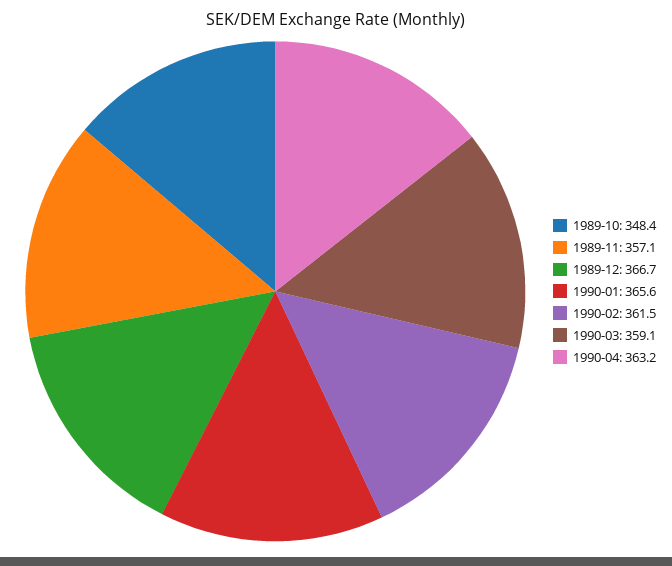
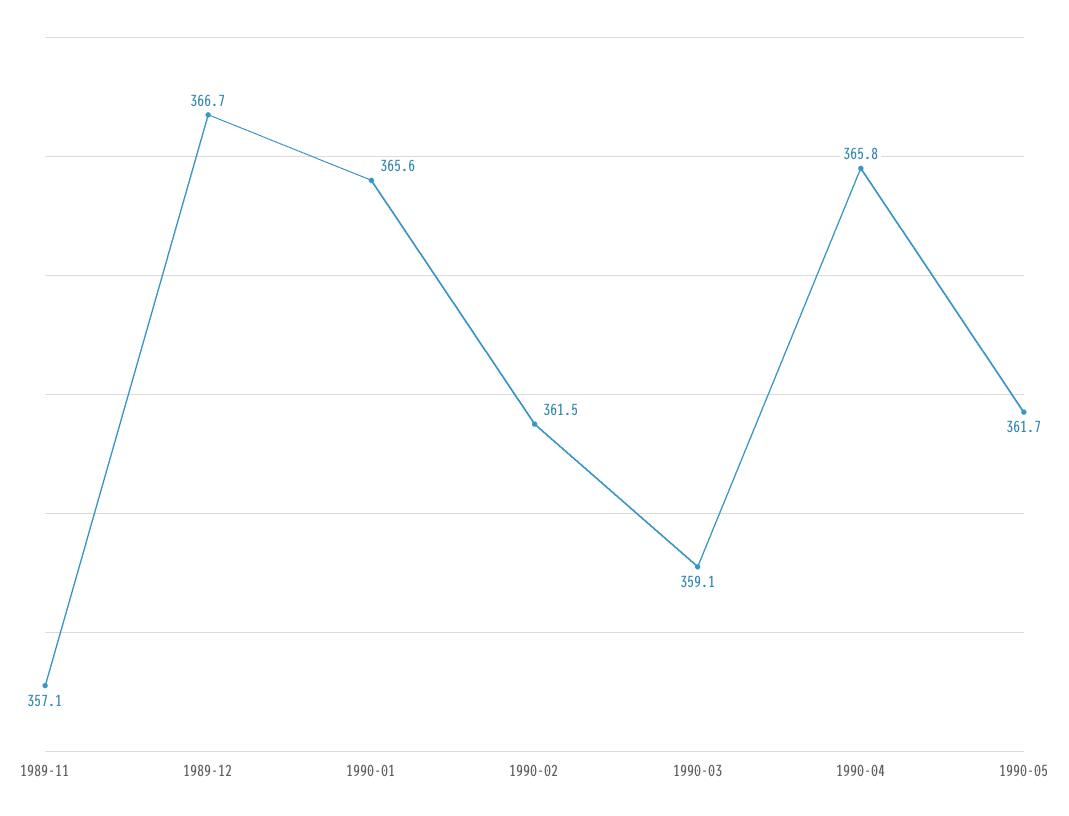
1989-10: 348.4 -> none
1990-04: 363.2 -> 365.8
1990-05: none -> 361.7

